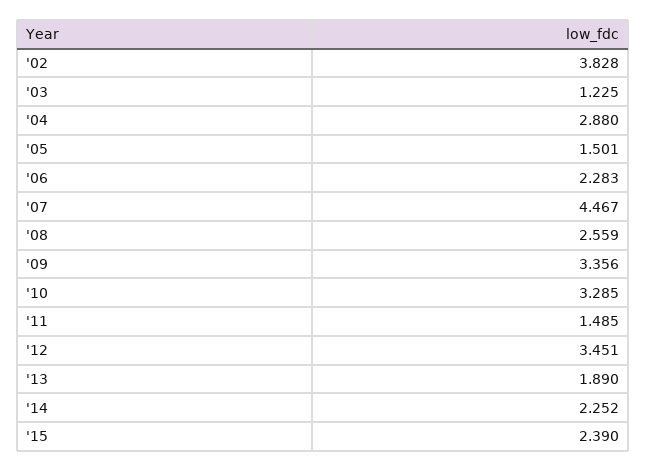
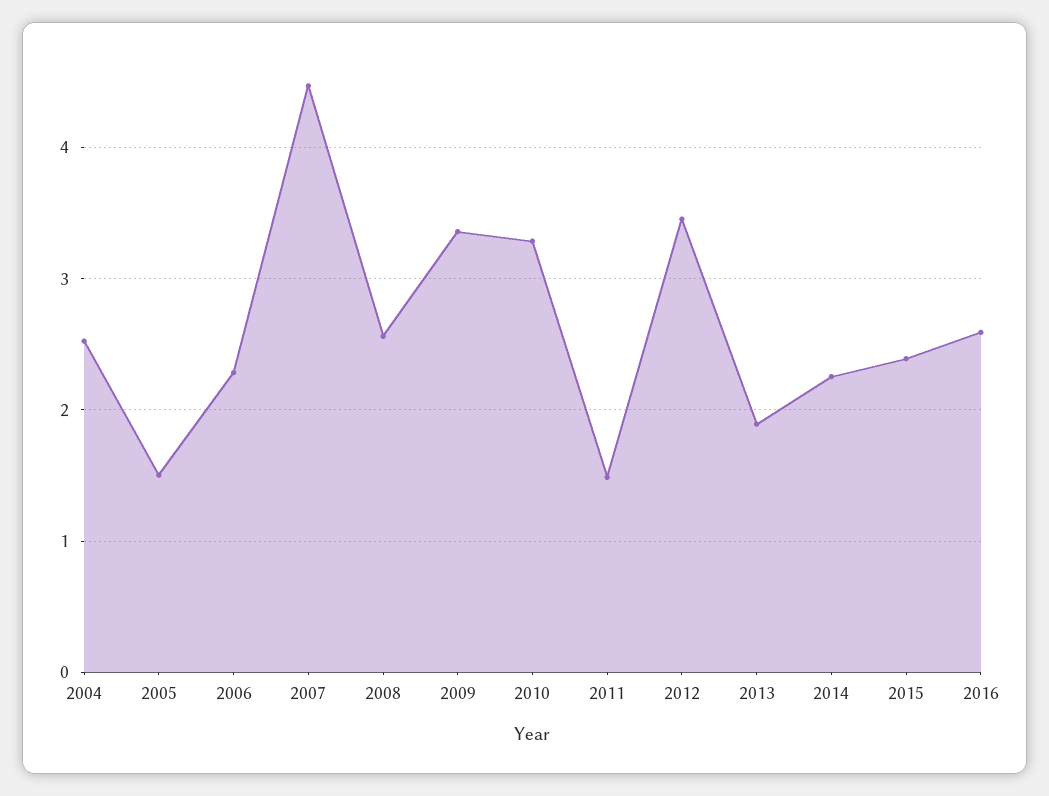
'02: 3.828 -> none
'03: 1.225 -> none
'04: 2.88 -> 2.5
2016: none -> 2.6

